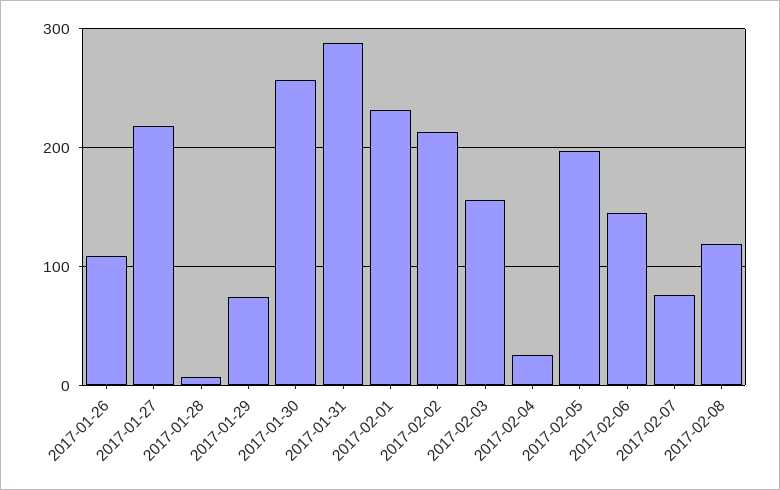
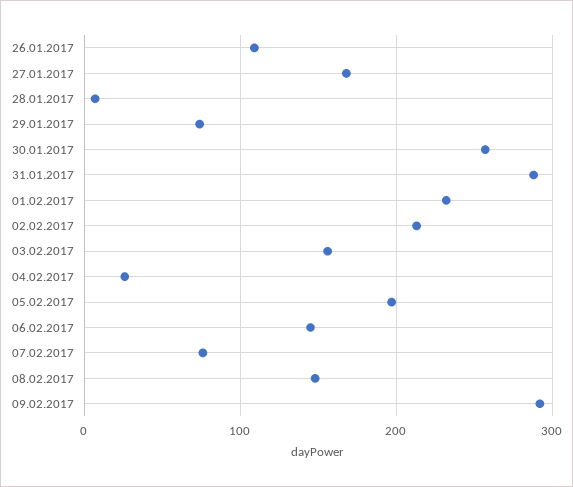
2017-01-27: 220 -> 170
2017-02-08: 120 -> 150
09.02.2017: none -> 290

